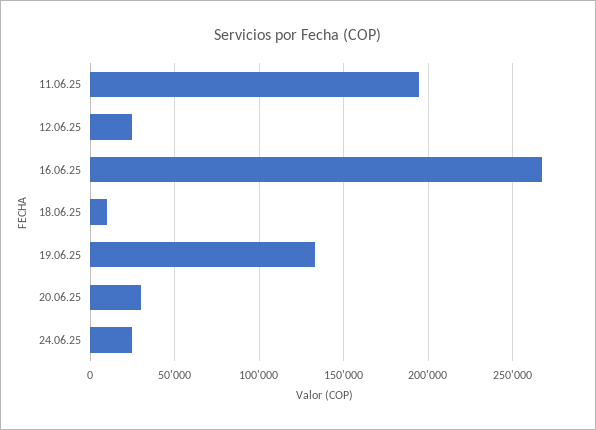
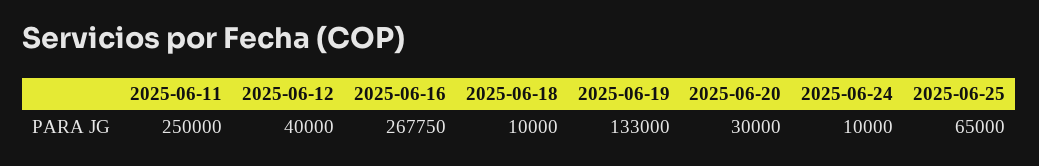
11.06.25: 195000 -> 250000
12.06.25: 25000 -> 40000
24.06.25: 25000 -> 10000
2025-06-25: none -> 65000

